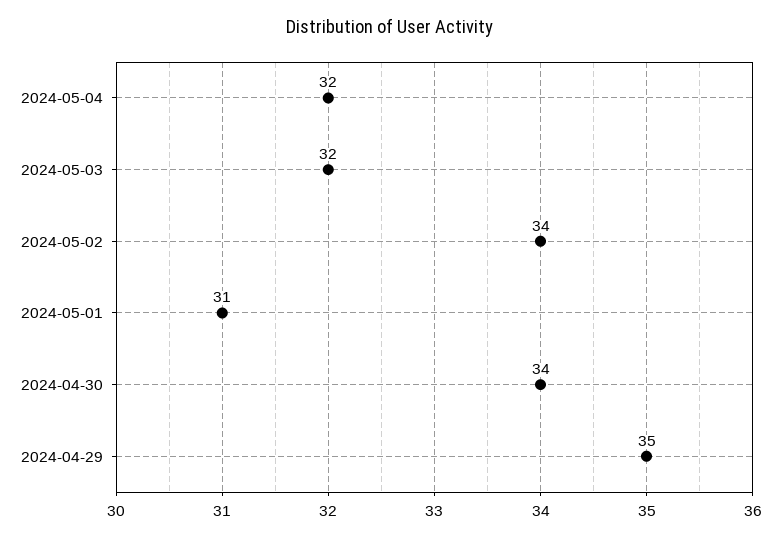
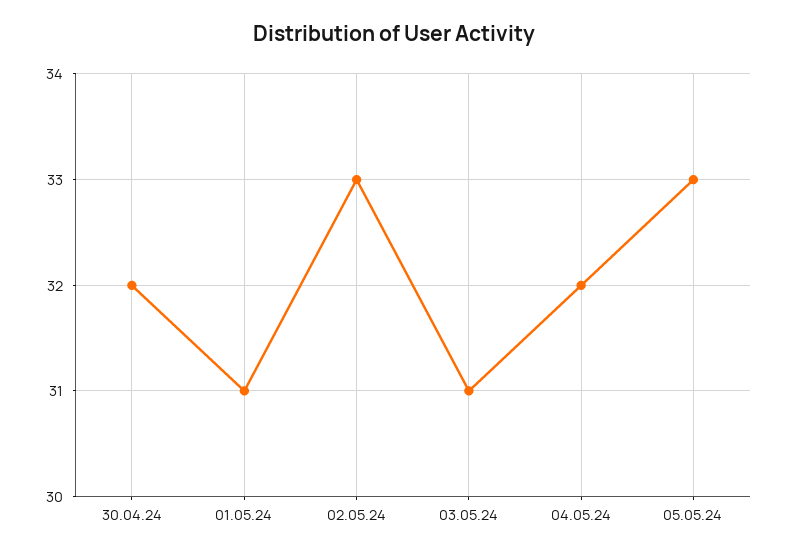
2024-05-03: 32 -> 31
2024-05-02: 34 -> 33
2024-04-30: 34 -> 32
2024-04-29: 35 -> none
05.05.24: none -> 33

